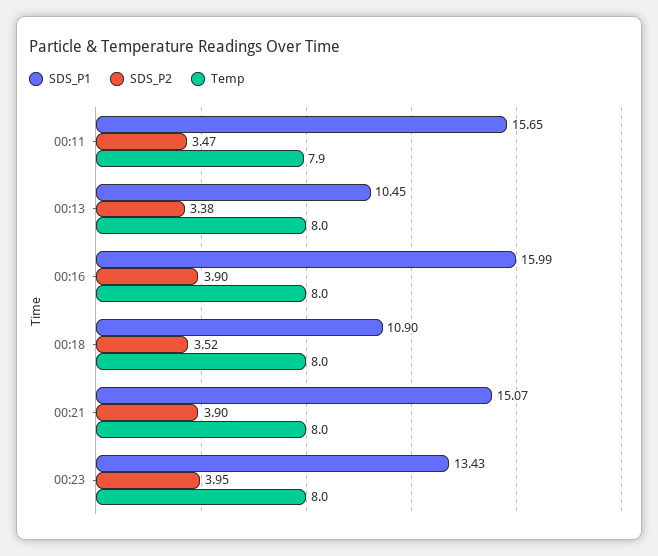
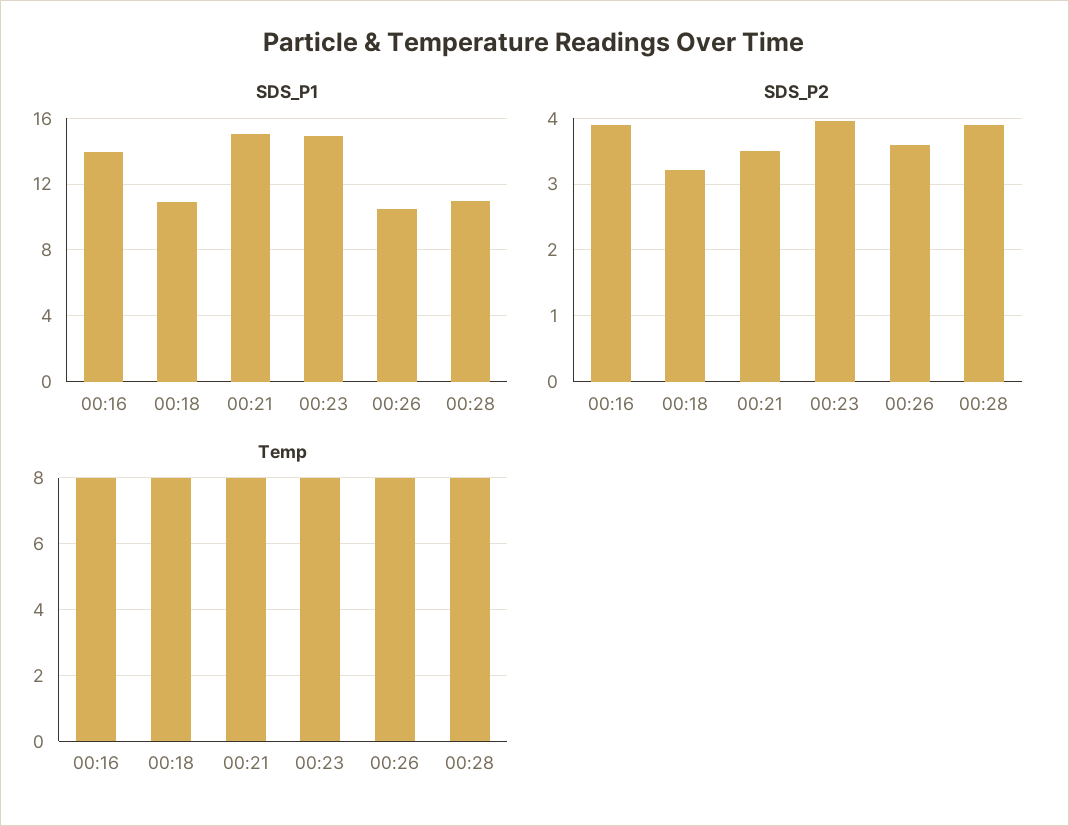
SDS_P1, 00:11: 15.65 -> none
SDS_P2, 00:11: 3.47 -> none
Temp, 00:11: 7.9 -> none
SDS_P1, 00:13: 10.45 -> none
SDS_P2, 00:13: 3.38 -> none
Temp, 00:13: 8 -> none
SDS_P1, 00:16: 15.99 -> 14
SDS_P2, 00:18: 3.52 -> 3.2
SDS_P2, 00:21: 3.9 -> 3.5
SDS_P1, 00:23: 13.43 -> 15
SDS_P1, 00:26: none -> 10.5
SDS_P1, 00:28: none -> 11
SDS_P2, 00:26: none -> 3.6
SDS_P2, 00:28: none -> 3.9
Temp, 00:26: none -> 8
Temp, 00:28: none -> 8

